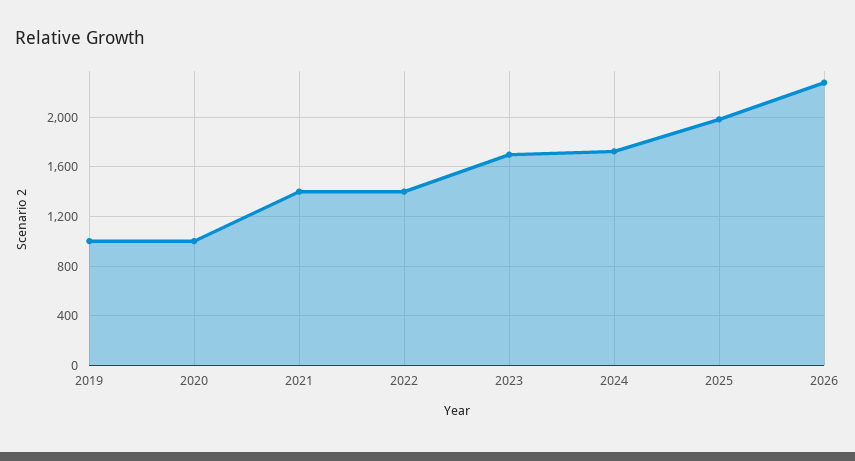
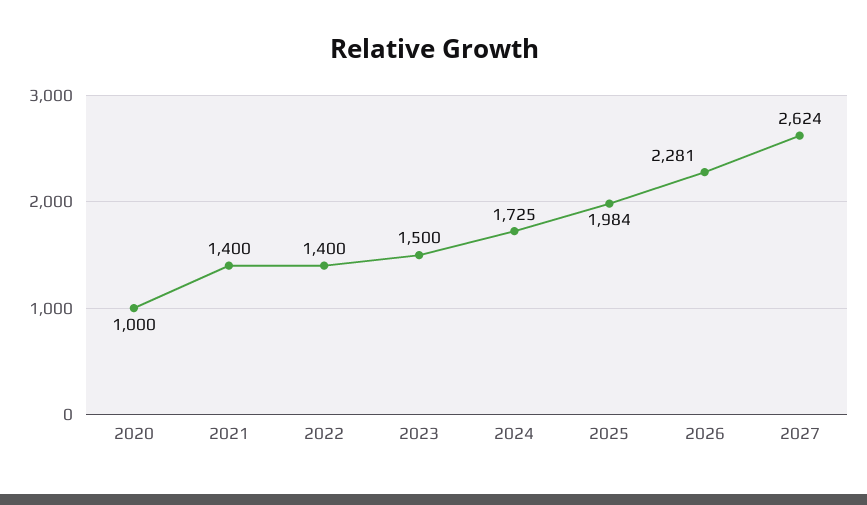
2019: 1000 -> none
2023: 1700 -> 1500
2027: none -> 2624

